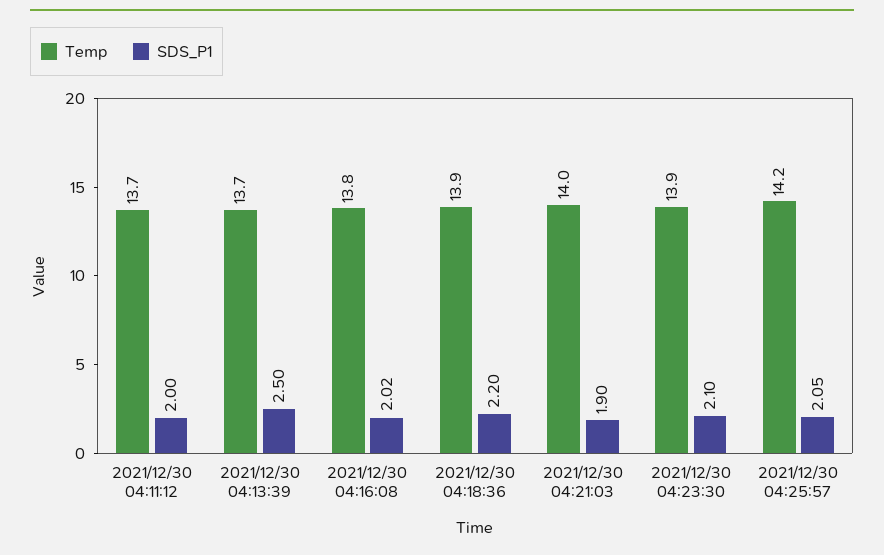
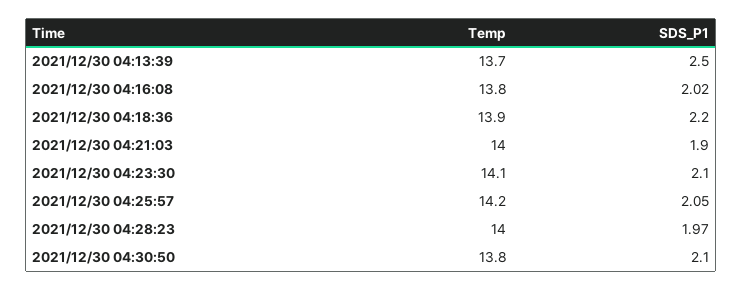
Temp, 2021/12/30 04:11:12: 13.7 -> none
SDS_P1, 2021/12/30 04:11:12: 2 -> none
Temp, 2021/12/30 04:23:30: 13.9 -> 14.1
Temp, 2021/12/30 04:28:23: none -> 14
SDS_P1, 2021/12/30 04:28:23: none -> 1.97
Temp, 2021/12/30 04:30:50: none -> 13.8
SDS_P1, 2021/12/30 04:30:50: none -> 2.1

